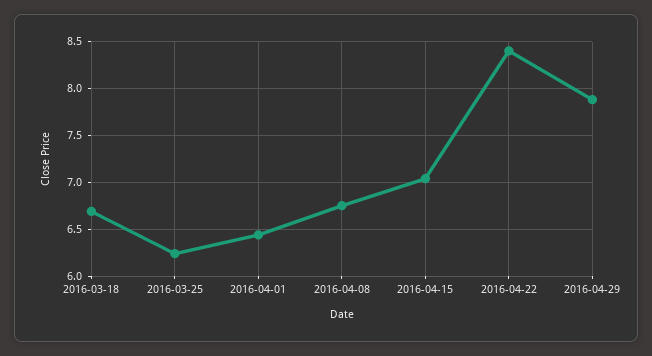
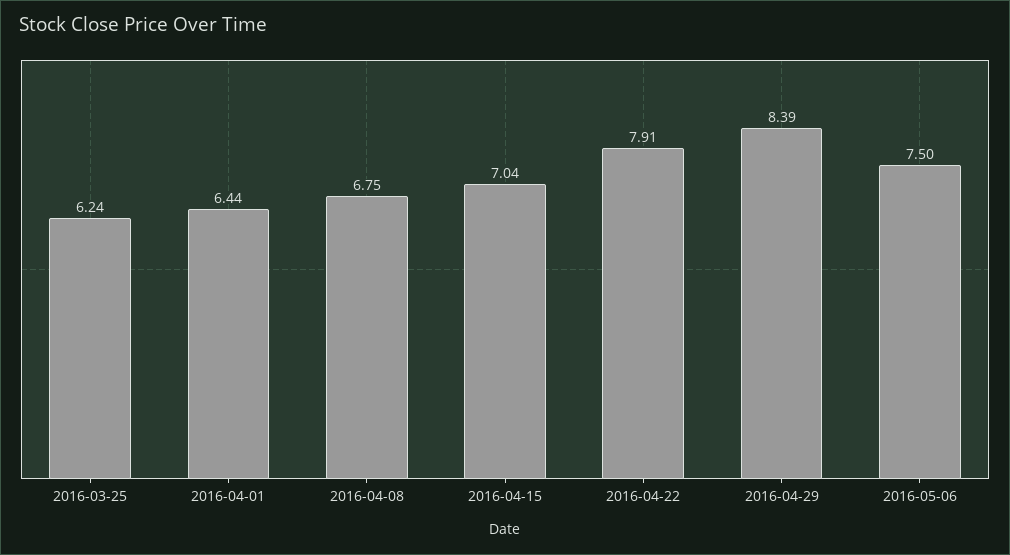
2016-03-18: 6.7 -> none
2016-04-22: 8.4 -> 7.91
2016-04-29: 7.9 -> 8.39
2016-05-06: none -> 7.5

